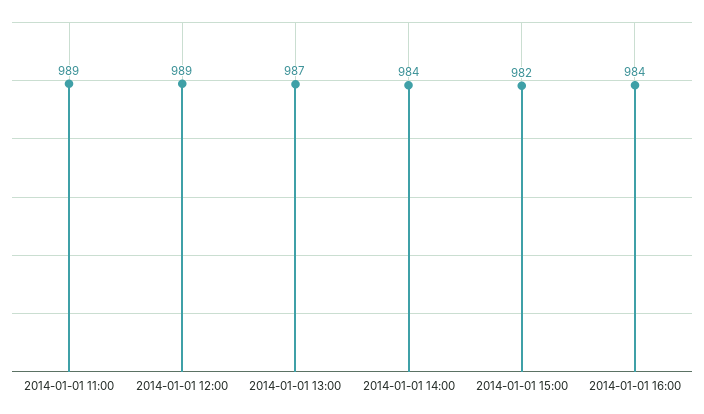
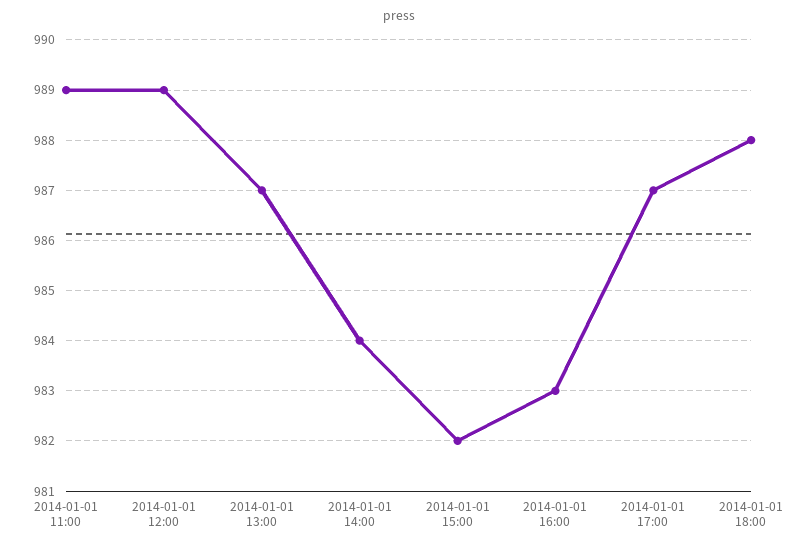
2014-01-01 16:00: 984 -> 983
2014-01-01 17:00: none -> 987
2014-01-01 18:00: none -> 988

